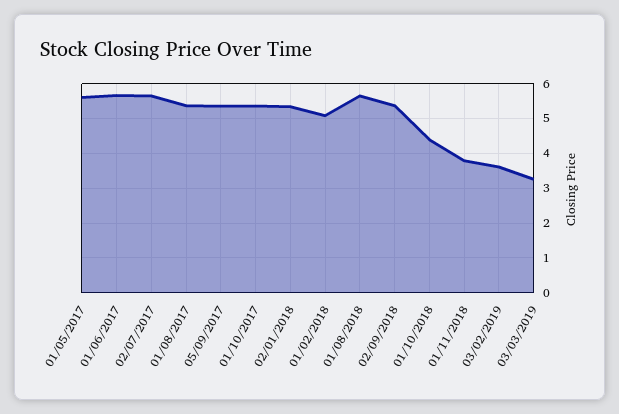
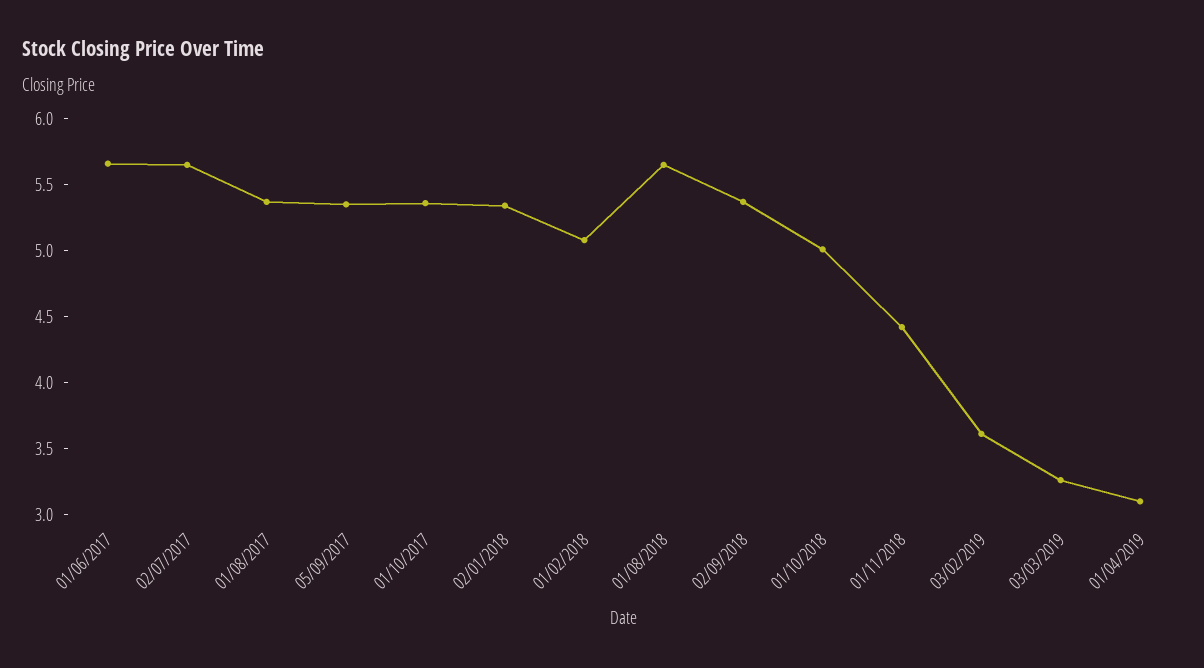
01/05/2017: 5.6 -> none
01/10/2018: 4.4 -> 5
01/11/2018: 3.8 -> 4.4
01/04/2019: none -> 3.1

